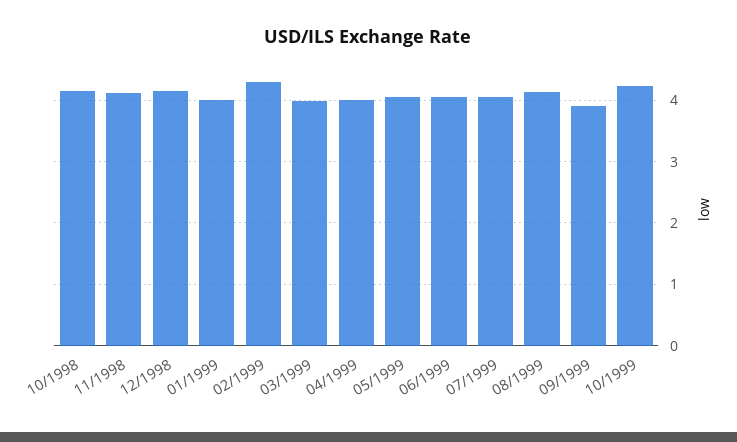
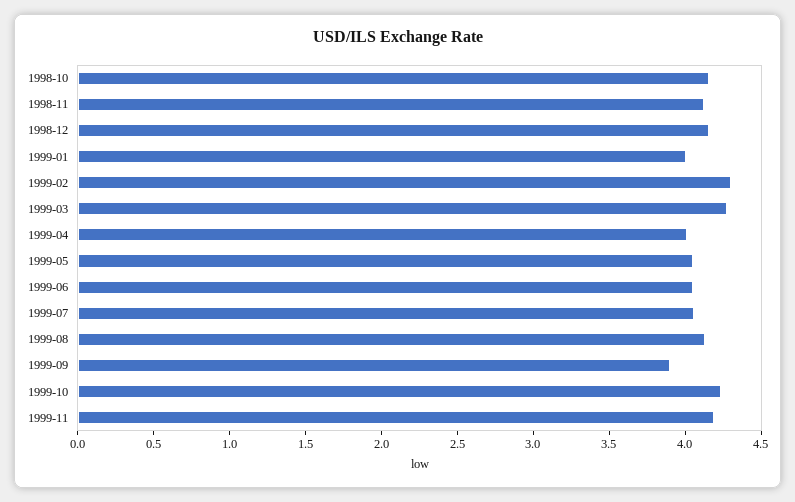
03/1999: 4 -> 4.3
1999-11: none -> 4.2

